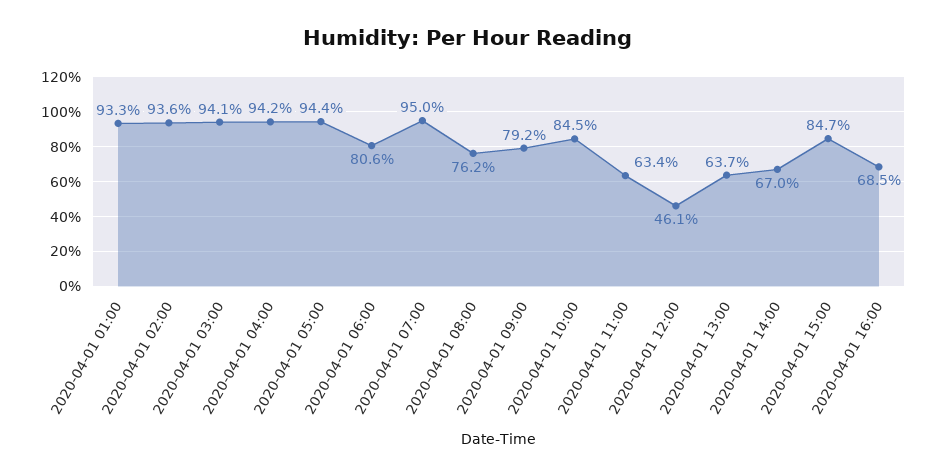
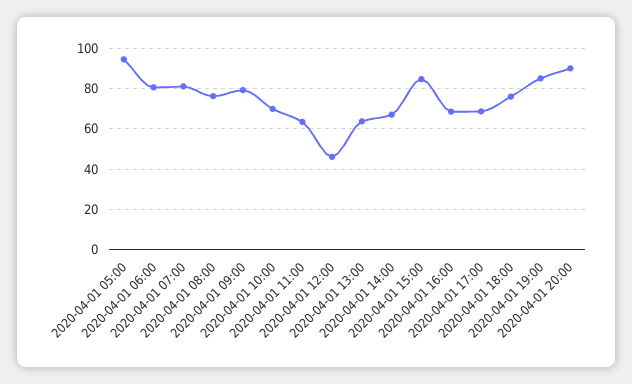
2020-04-01 01:00: 93.3 -> none
2020-04-01 02:00: 93.6 -> none
2020-04-01 03:00: 94.1 -> none
2020-04-01 04:00: 94.2 -> none
2020-04-01 07:00: 95 -> 80
2020-04-01 10:00: 84.5 -> 70
2020-04-01 17:00: none -> 70
2020-04-01 18:00: none -> 75
2020-04-01 19:00: none -> 85
2020-04-01 20:00: none -> 90

